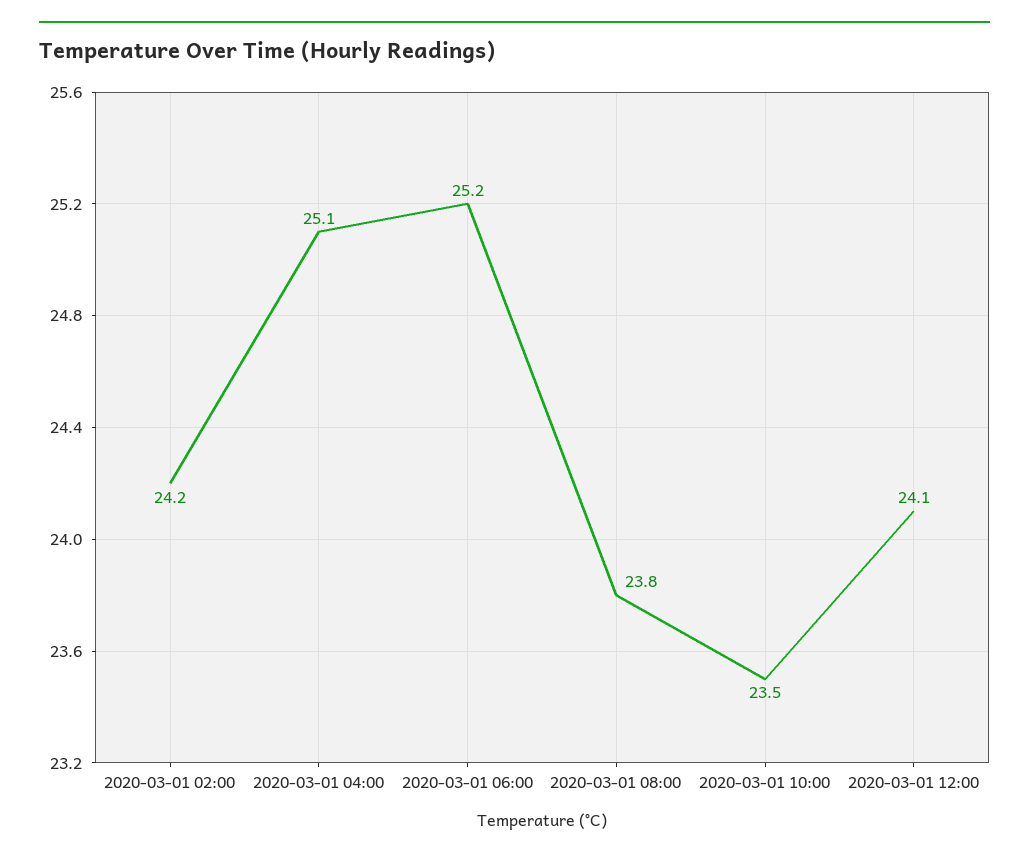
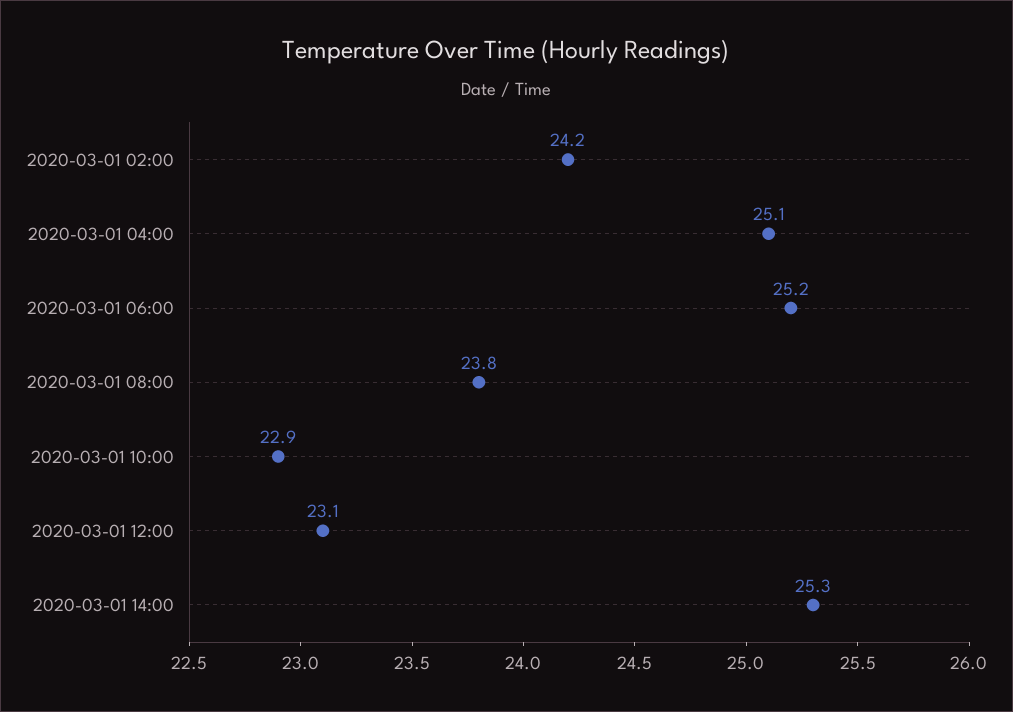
2020-03-01 10:00: 23.5 -> 22.9
2020-03-01 12:00: 24.1 -> 23.1
2020-03-01 14:00: none -> 25.3

